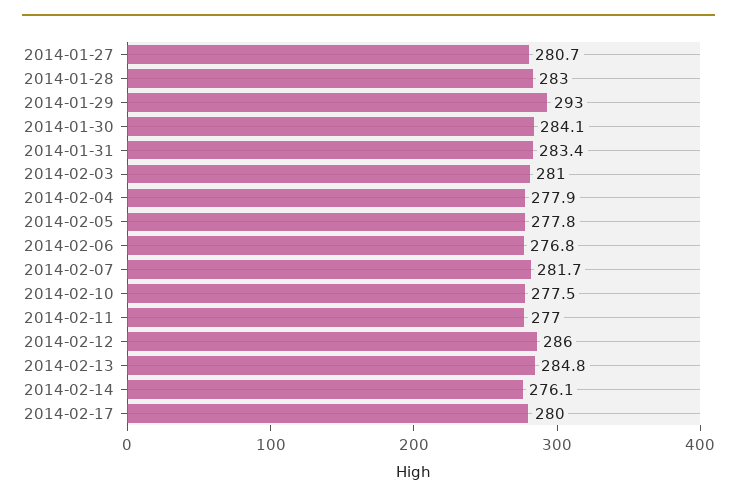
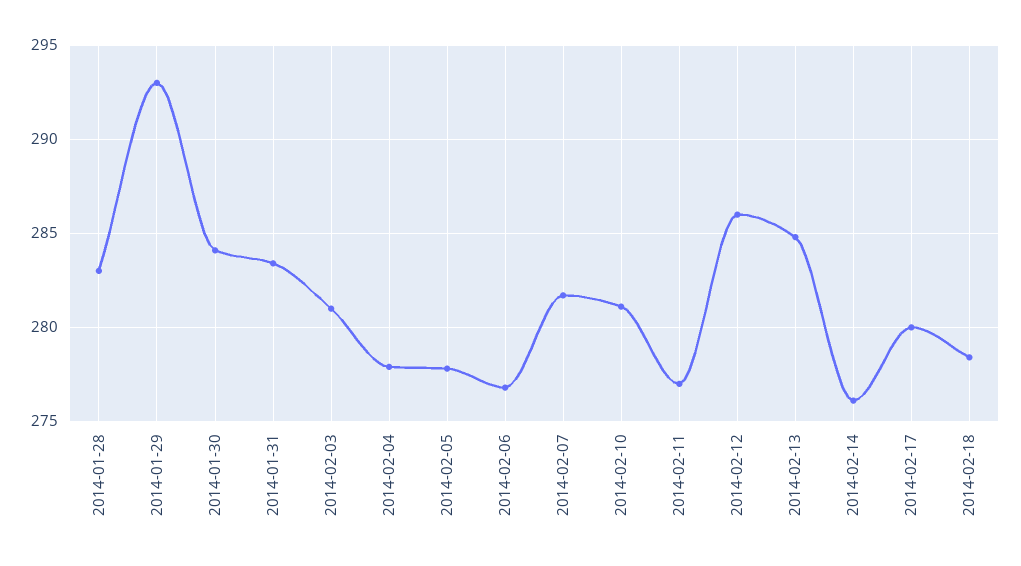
2014-01-27: 280.7 -> none
2014-02-10: 277.5 -> 281
2014-02-18: none -> 278.5

